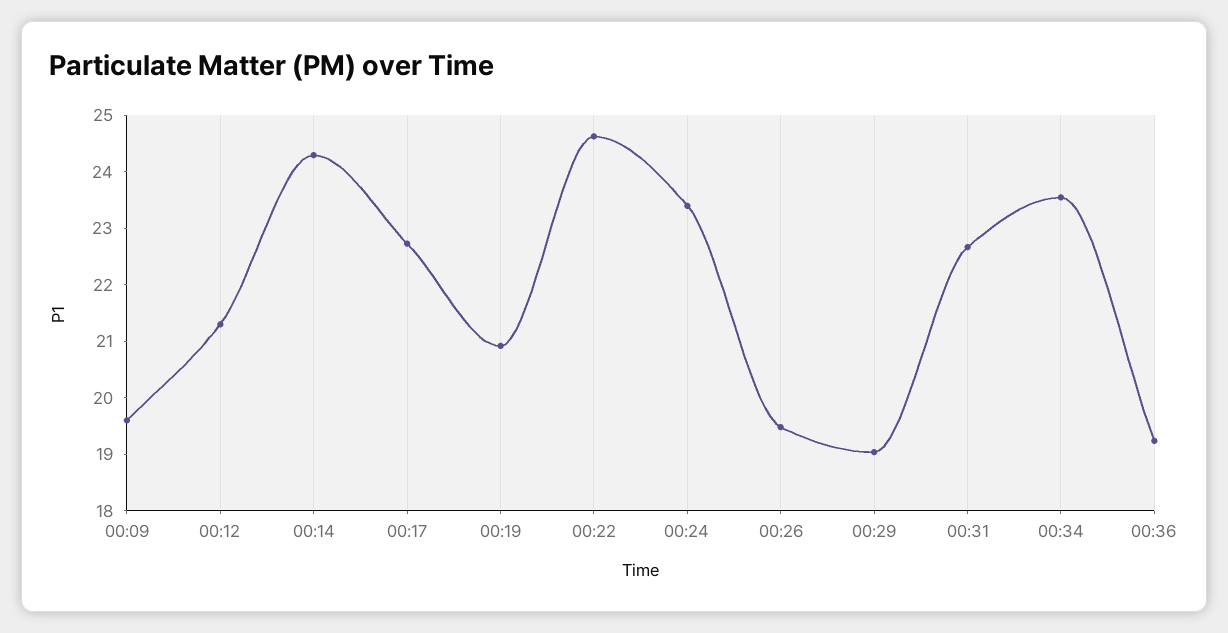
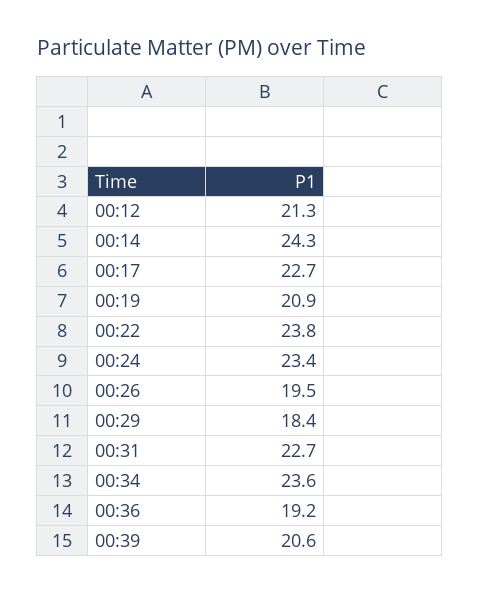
00:09: 19.6 -> none
00:22: 24.6 -> 23.8
00:29: 19 -> 18.4
00:39: none -> 20.6

